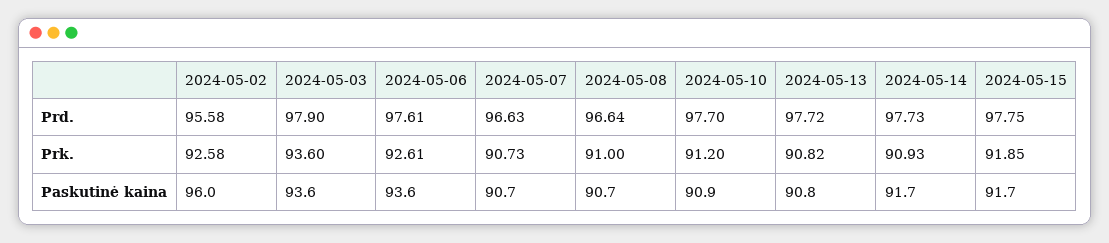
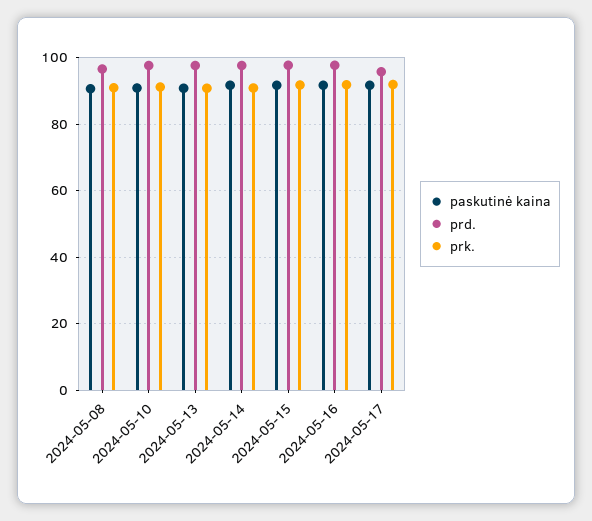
Prd., 2024-05-02: 95.58 -> none
Prd., 2024-05-03: 97.9 -> none
Prd., 2024-05-06: 97.61 -> none
Prd., 2024-05-07: 96.63 -> none
Prk., 2024-05-02: 92.58 -> none
Prk., 2024-05-03: 93.6 -> none
Prk., 2024-05-06: 92.61 -> none
Prk., 2024-05-07: 90.73 -> none
Paskutinė kaina, 2024-05-02: 96 -> none
Paskutinė kaina, 2024-05-03: 93.6 -> none
Paskutinė kaina, 2024-05-06: 93.6 -> none
Paskutinė kaina, 2024-05-07: 90.7 -> none
Paskutinė kaina, 2024-05-16: none -> 92
Prd., 2024-05-16: none -> 98
Prk., 2024-05-16: none -> 92
Paskutinė kaina, 2024-05-17: none -> 92
Prd., 2024-05-17: none -> 96
Prk., 2024-05-17: none -> 92

